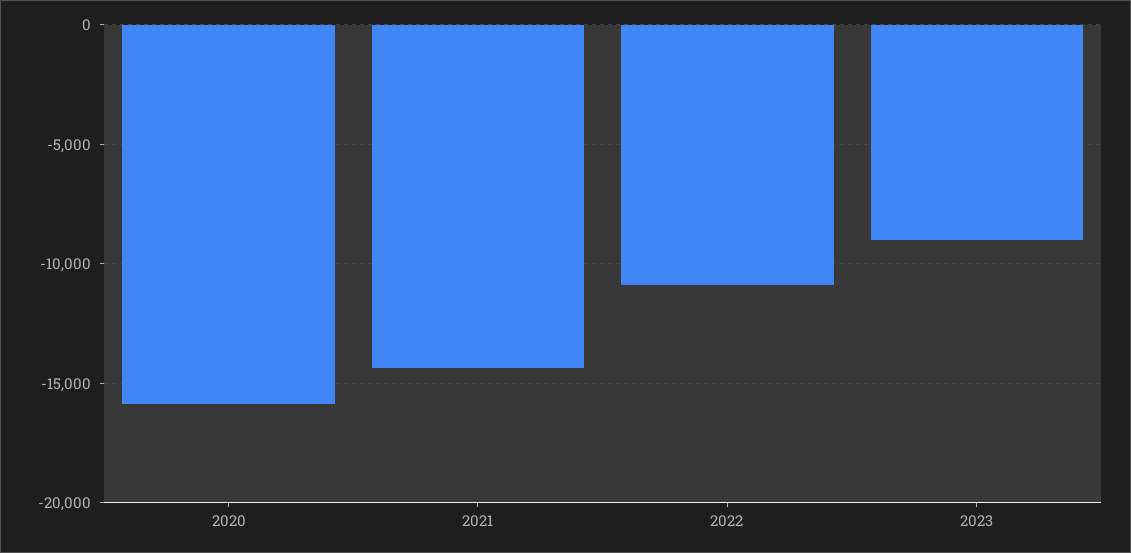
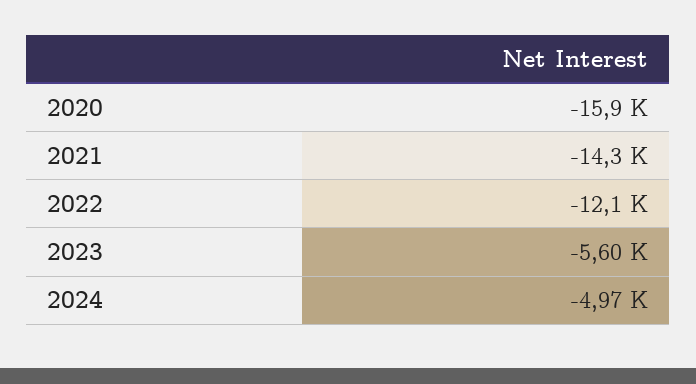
2022: -11000 -> -12100
2023: -9000 -> -5600
2024: none -> -4970

